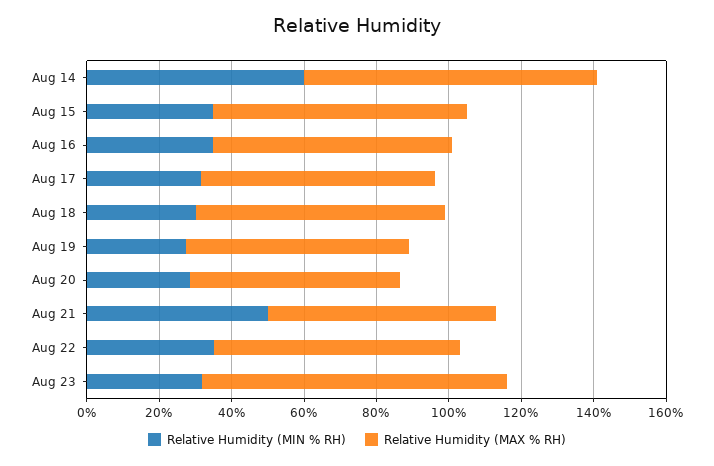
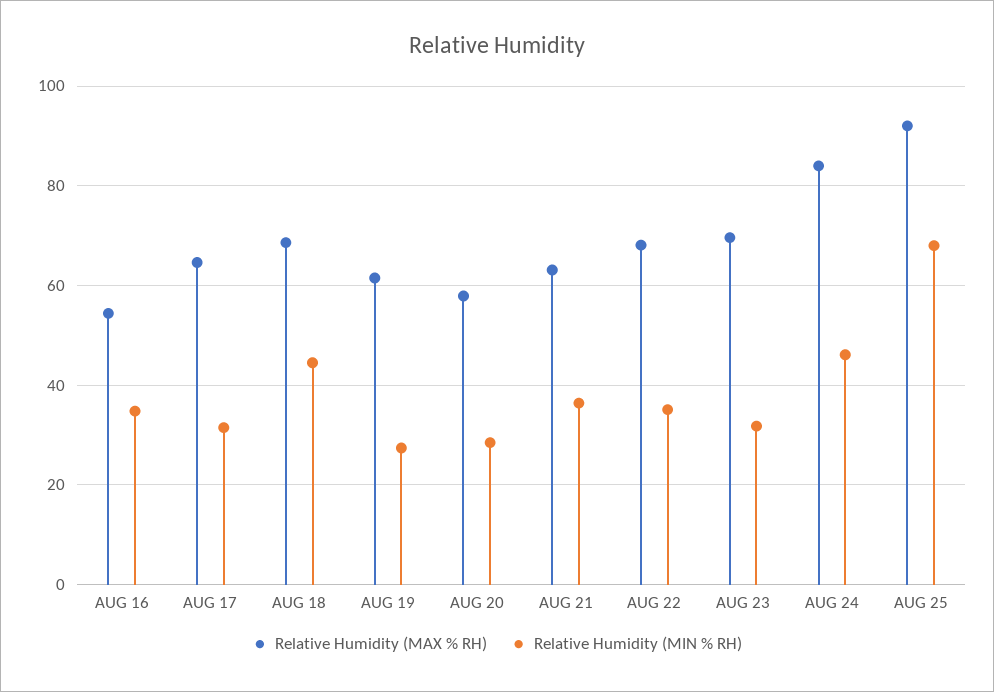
Relative Humidity (MIN % RH), Aug 14: 60 -> none
Relative Humidity (MAX % RH), Aug 14: 80 -> none
Relative Humidity (MIN % RH), Aug 15: 35 -> none
Relative Humidity (MAX % RH), Aug 15: 70 -> none
Relative Humidity (MAX % RH), Aug 16: 65 -> 54
Relative Humidity (MIN % RH), Aug 18: 30 -> 44
Relative Humidity (MIN % RH), Aug 21: 50 -> 36
Relative Humidity (MAX % RH), Aug 23: 85 -> 70
Relative Humidity (MAX % RH), AUG 24: none -> 84
Relative Humidity (MIN % RH), AUG 24: none -> 46
Relative Humidity (MAX % RH), AUG 25: none -> 92
Relative Humidity (MIN % RH), AUG 25: none -> 68

